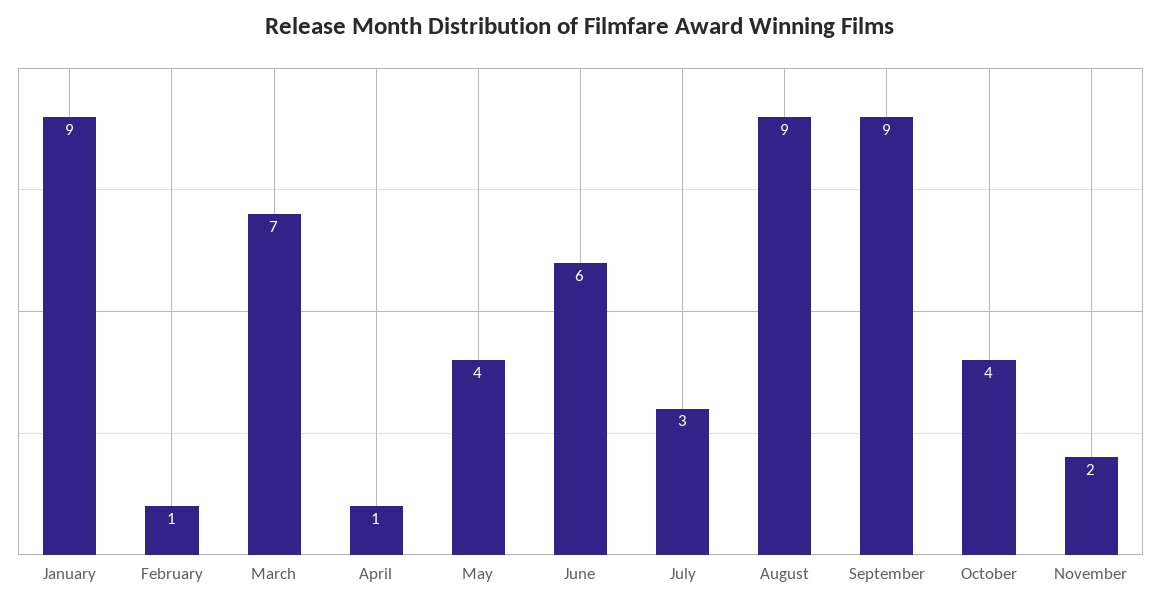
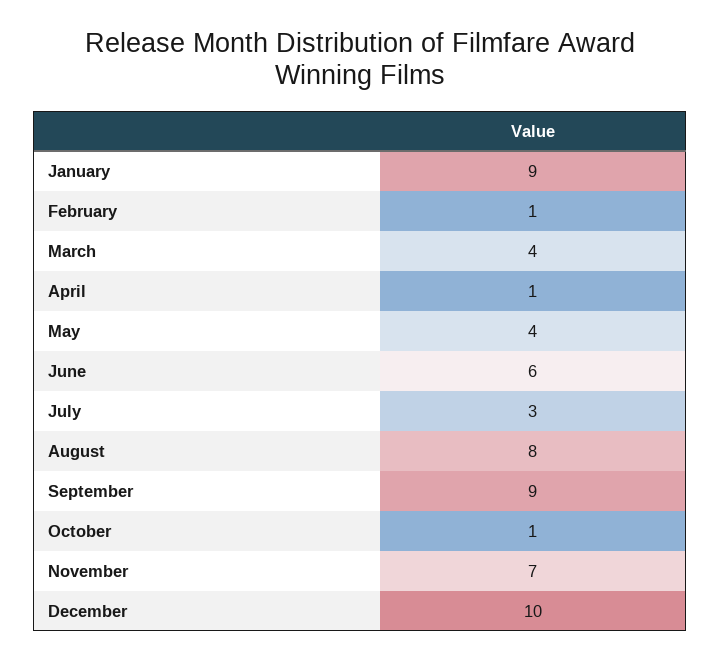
March: 7 -> 4
August: 9 -> 8
October: 4 -> 1
November: 2 -> 7
December: none -> 10

